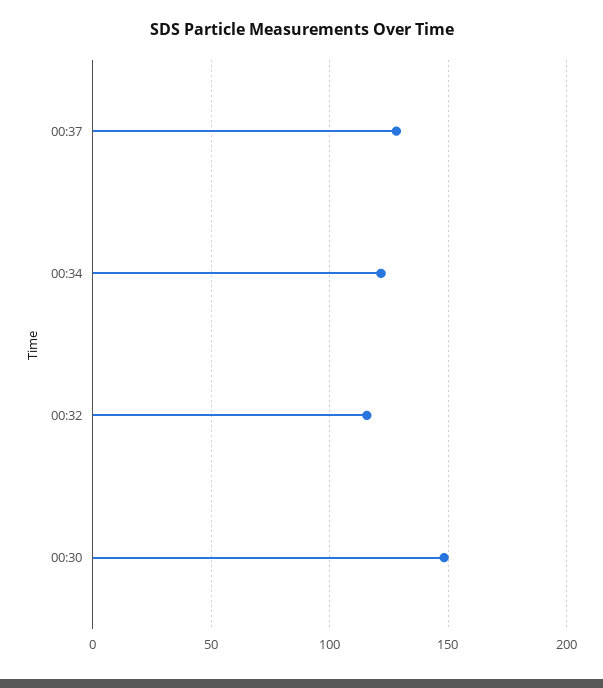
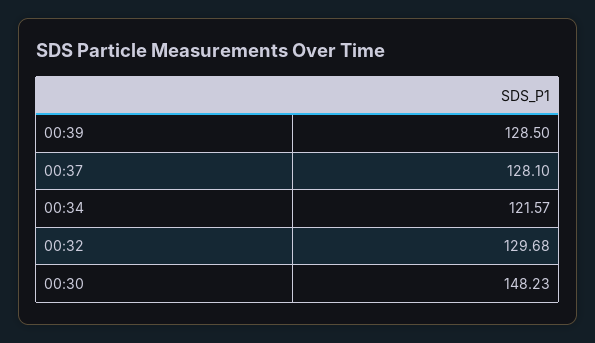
00:32: 115 -> 129.68
00:39: none -> 128.5

